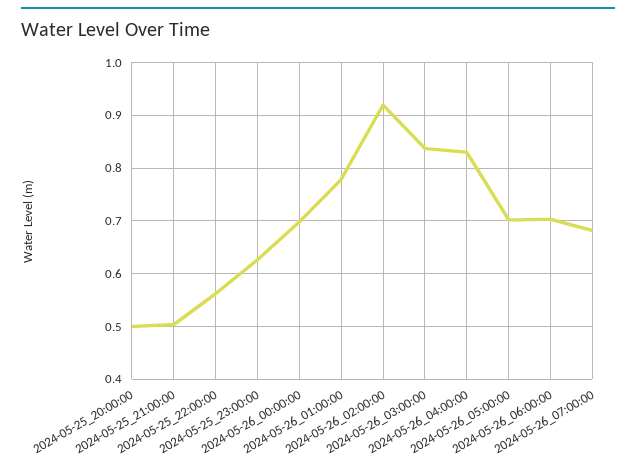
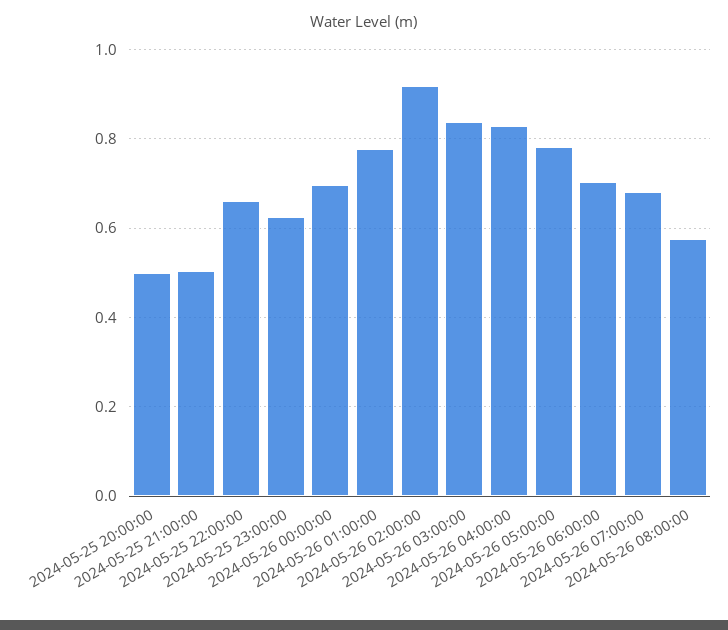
2024-05-25_22:00:00: 0.56 -> 0.66
2024-05-26_05:00:00: 0.7 -> 0.78
2024-05-26 08:00:00: none -> 0.58

